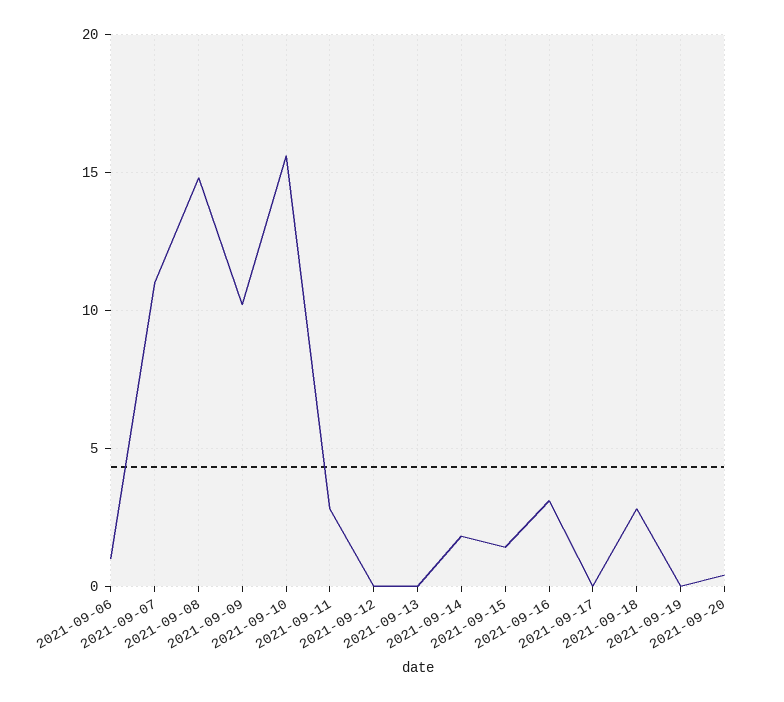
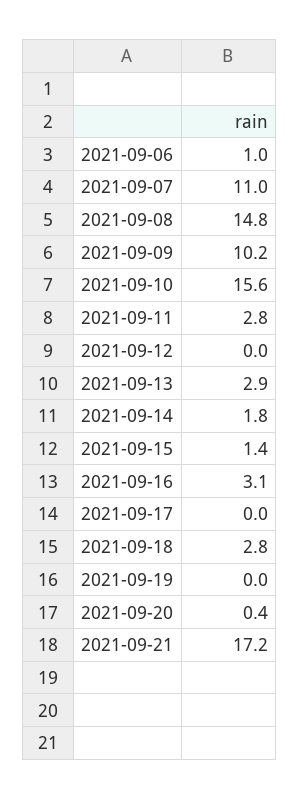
2021-09-13: 0 -> 2.9
2021-09-21: none -> 17.2

